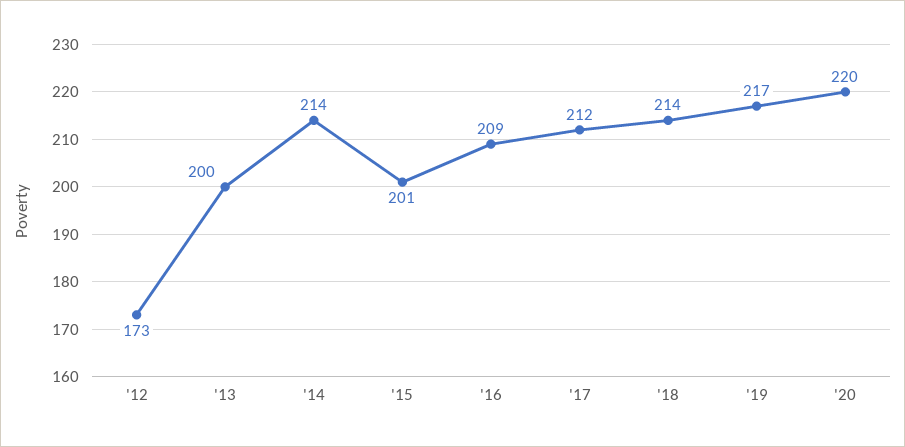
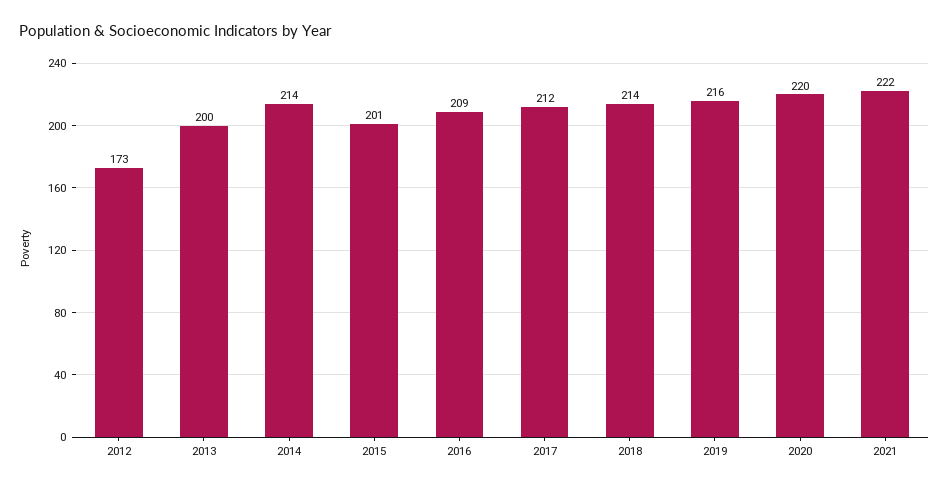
'19: 217 -> 216
2021: none -> 222

